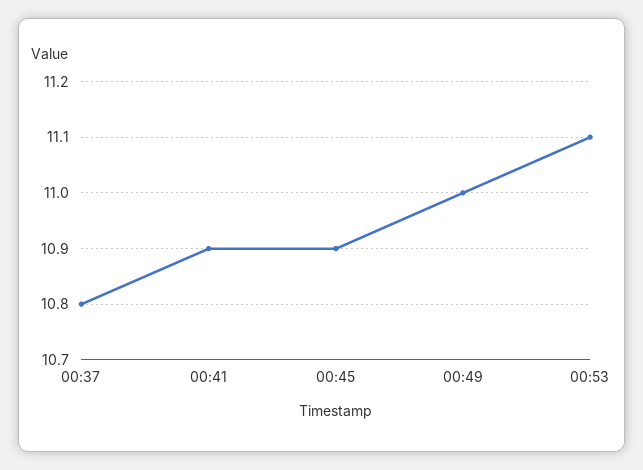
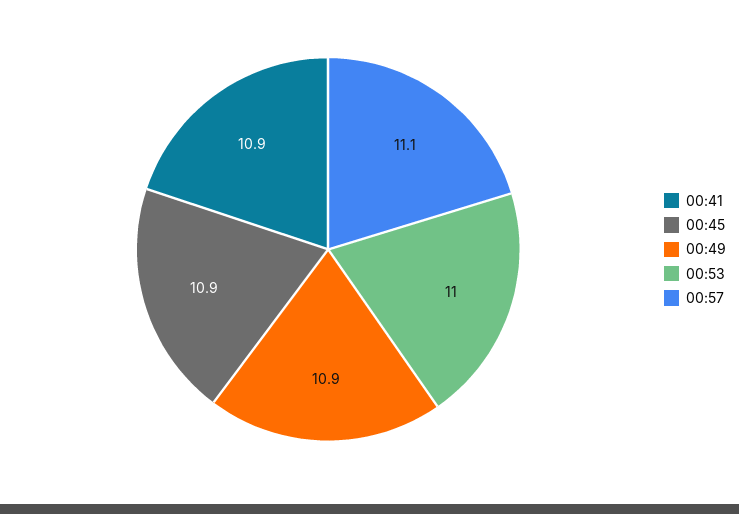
00:37: 10.8 -> none
00:49: 11 -> 10.9
00:53: 11.1 -> 11
00:57: none -> 11.1

